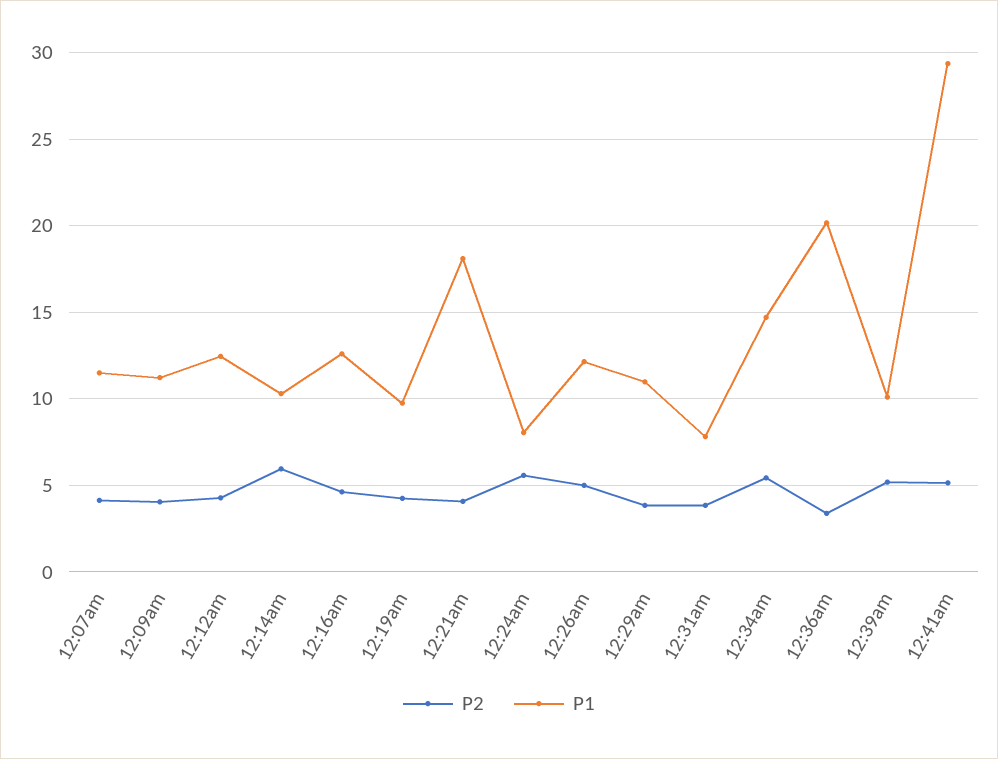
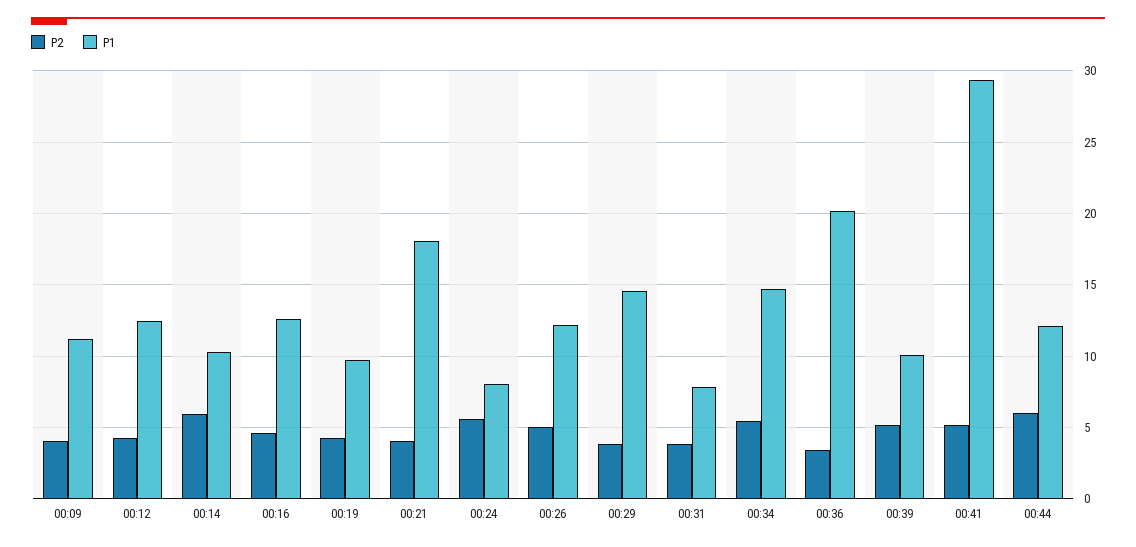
P2, 12:07am: 4 -> none
P1, 12:07am: 11.5 -> none
P1, 12:29am: 11 -> 14.5
P2, 00:44: none -> 6
P1, 00:44: none -> 12

